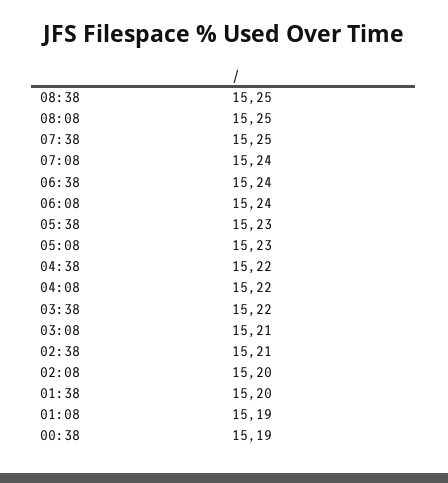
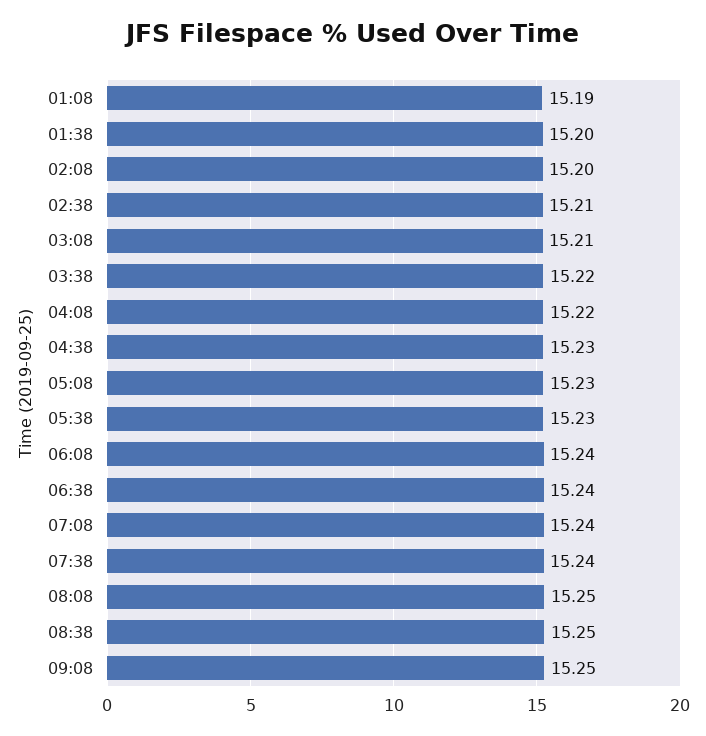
07:38: 15.25 -> 15.24
04:38: 15.22 -> 15.23
00:38: 15.19 -> none
09:08: none -> 15.25

